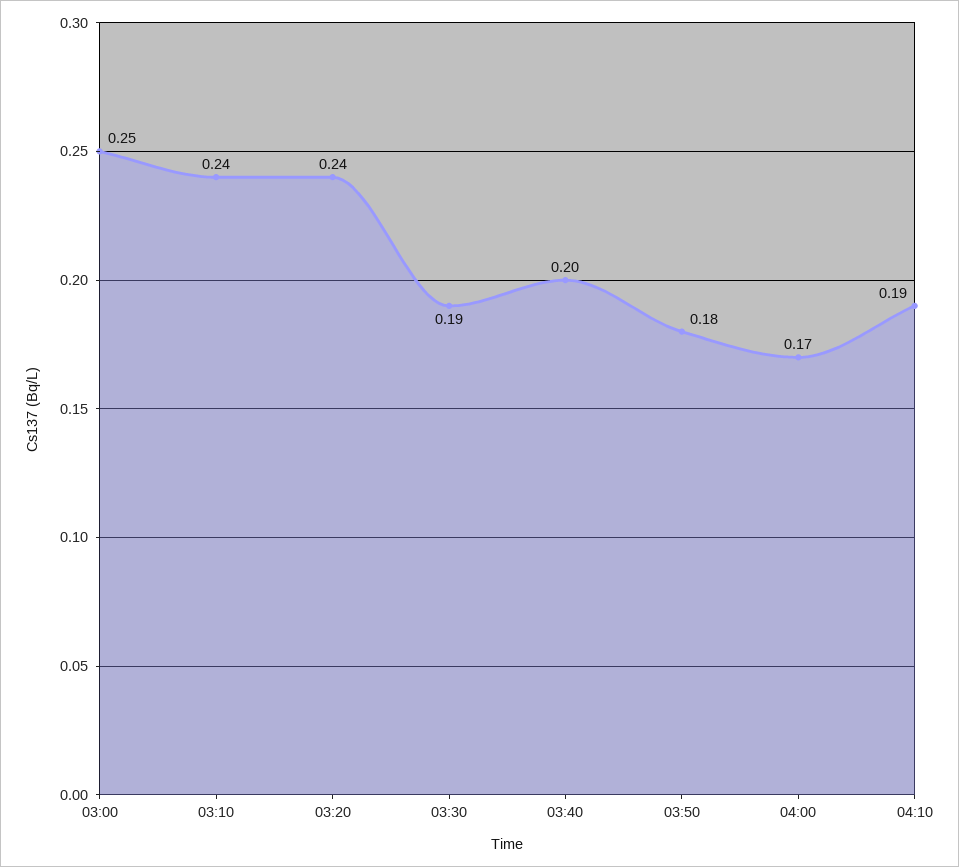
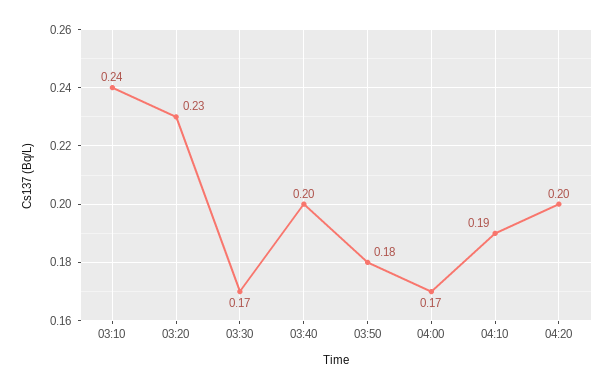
03:00: 0.25 -> none
03:20: 0.24 -> 0.23
03:30: 0.19 -> 0.17
04:20: none -> 0.2

